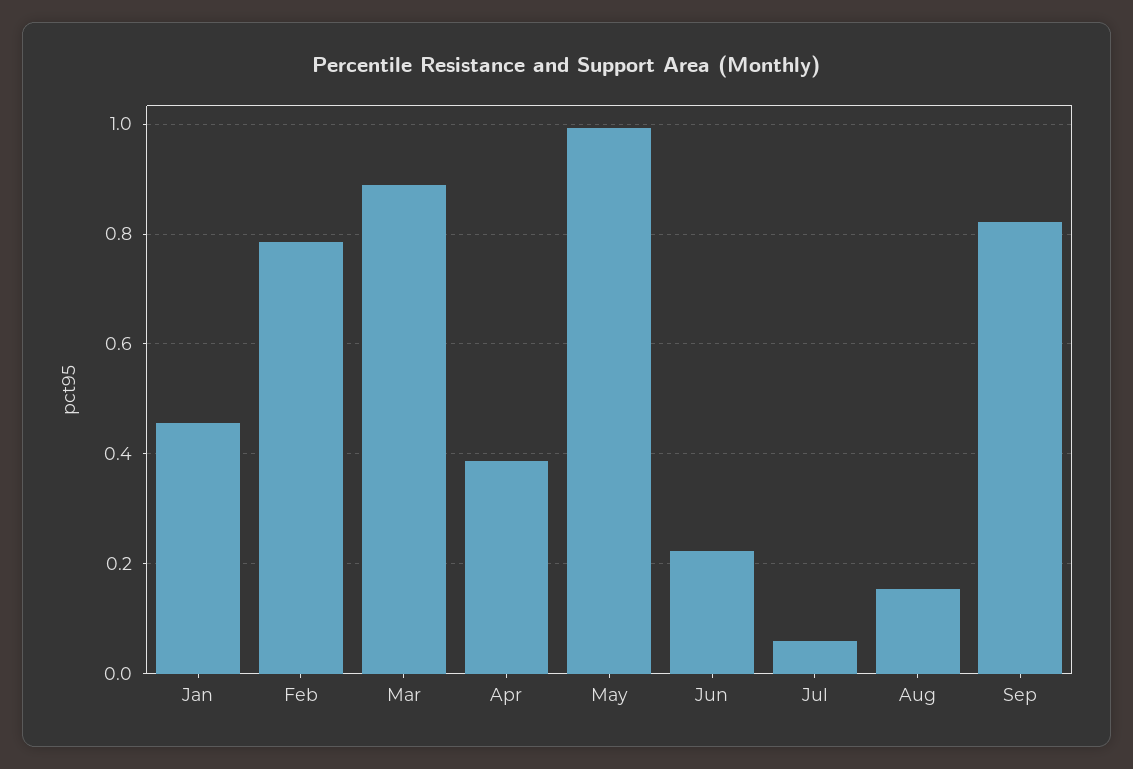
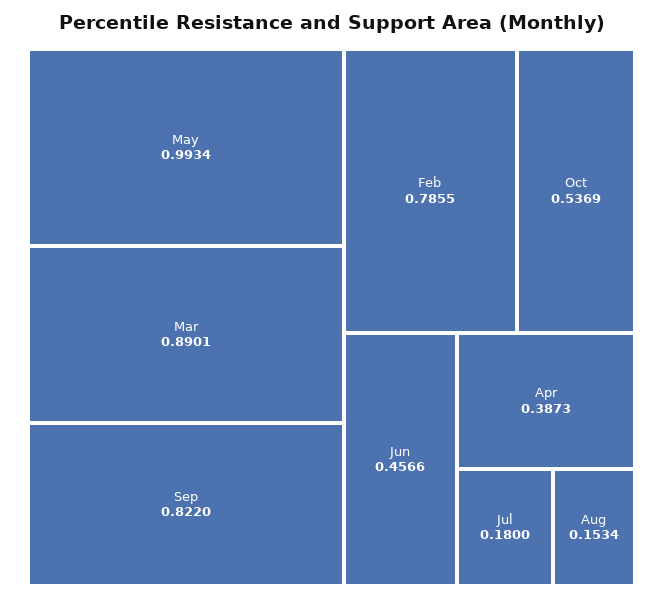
Jan: 0.46 -> none
Jun: 0.22 -> 0.4566
Jul: 0.06 -> 0.18
Oct: none -> 0.5369

